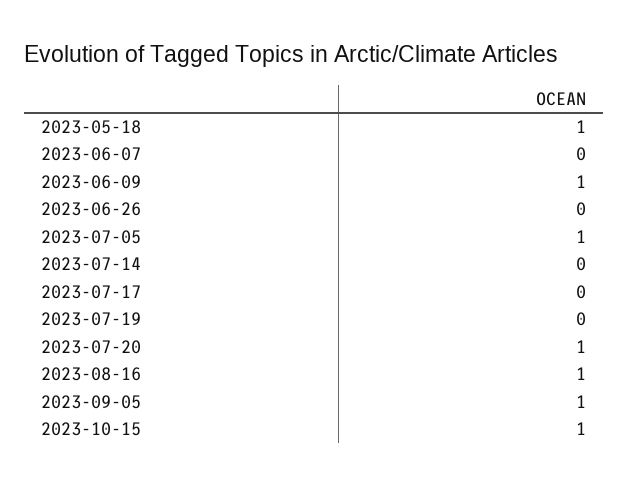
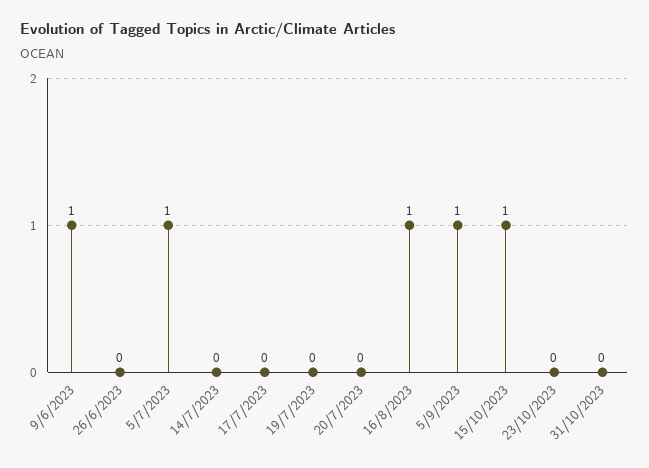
2023-05-18: 1 -> none
2023-06-07: 0 -> none
2023-07-20: 1 -> 0
23/10/2023: none -> 0
31/10/2023: none -> 0

